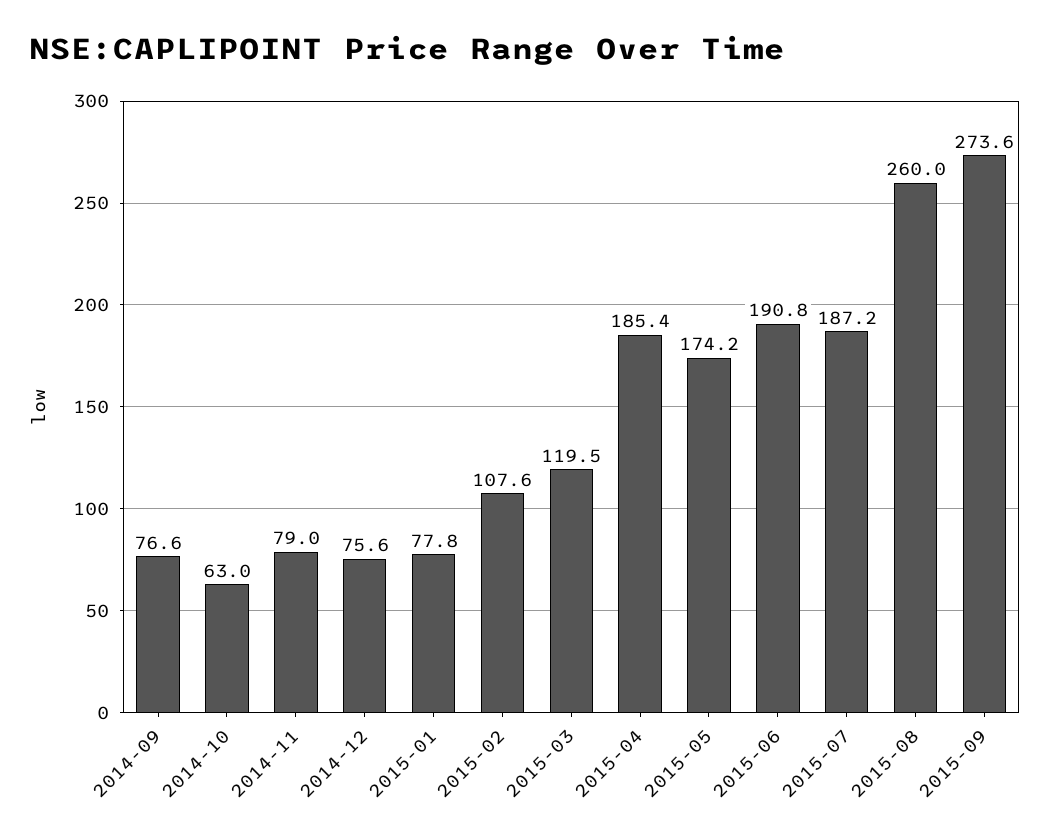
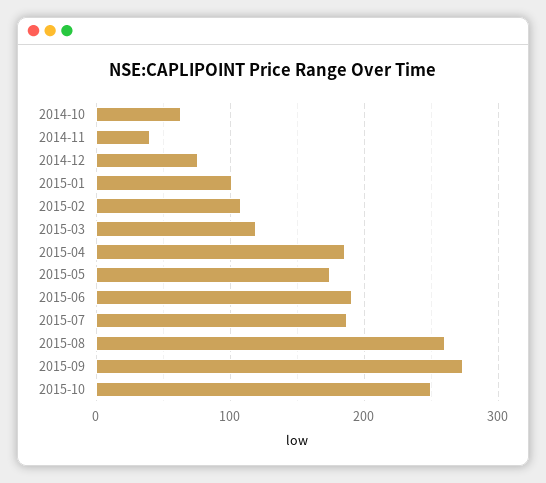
2014-09: 76.6 -> none
2014-11: 79 -> 40
2015-01: 77.8 -> 100
2015-10: none -> 250

